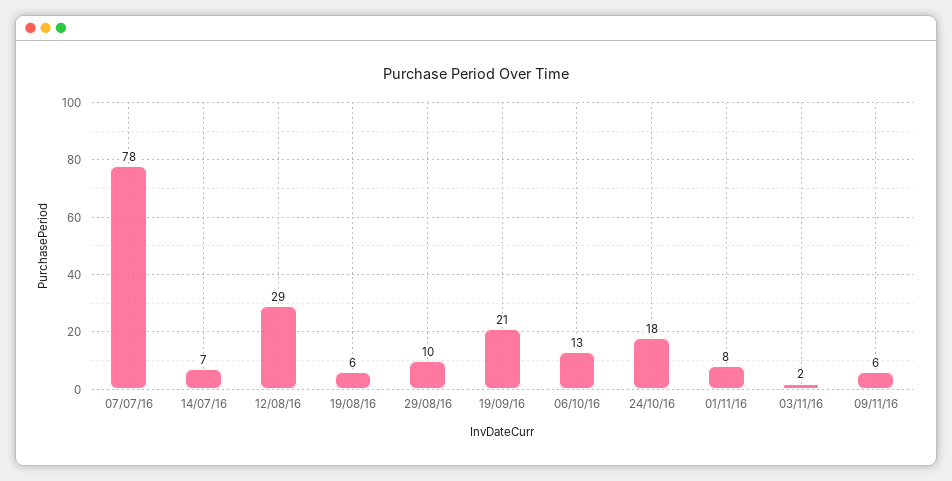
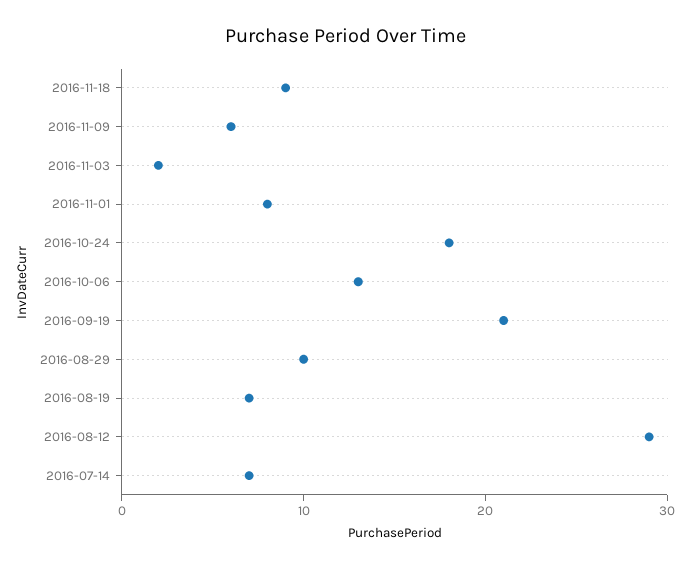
07/07/16: 78 -> none
19/08/16: 6 -> 7
2016-11-18: none -> 9

